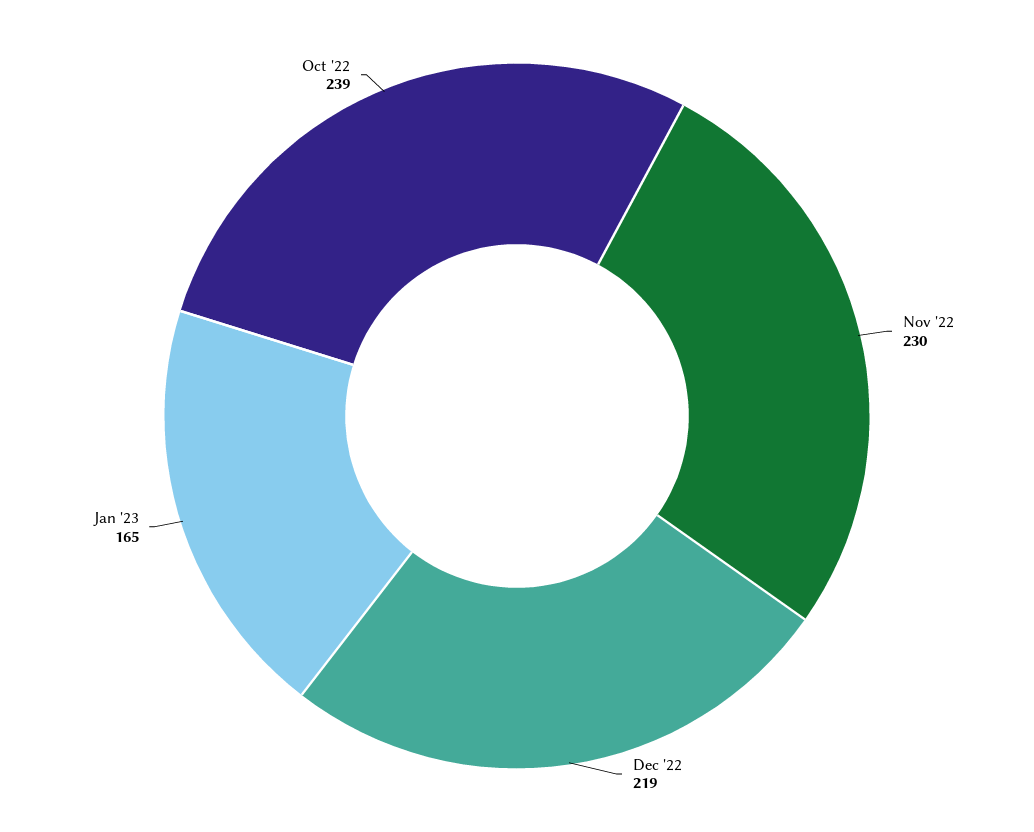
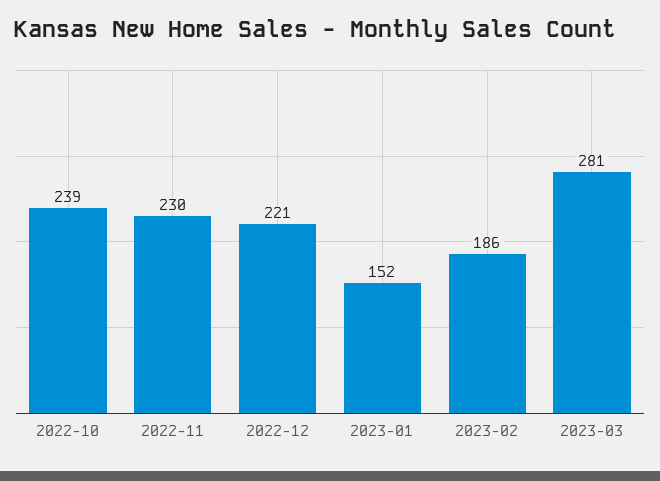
Dec '22: 219 -> 221
Jan '23: 165 -> 152
2023-02: none -> 186
2023-03: none -> 281

